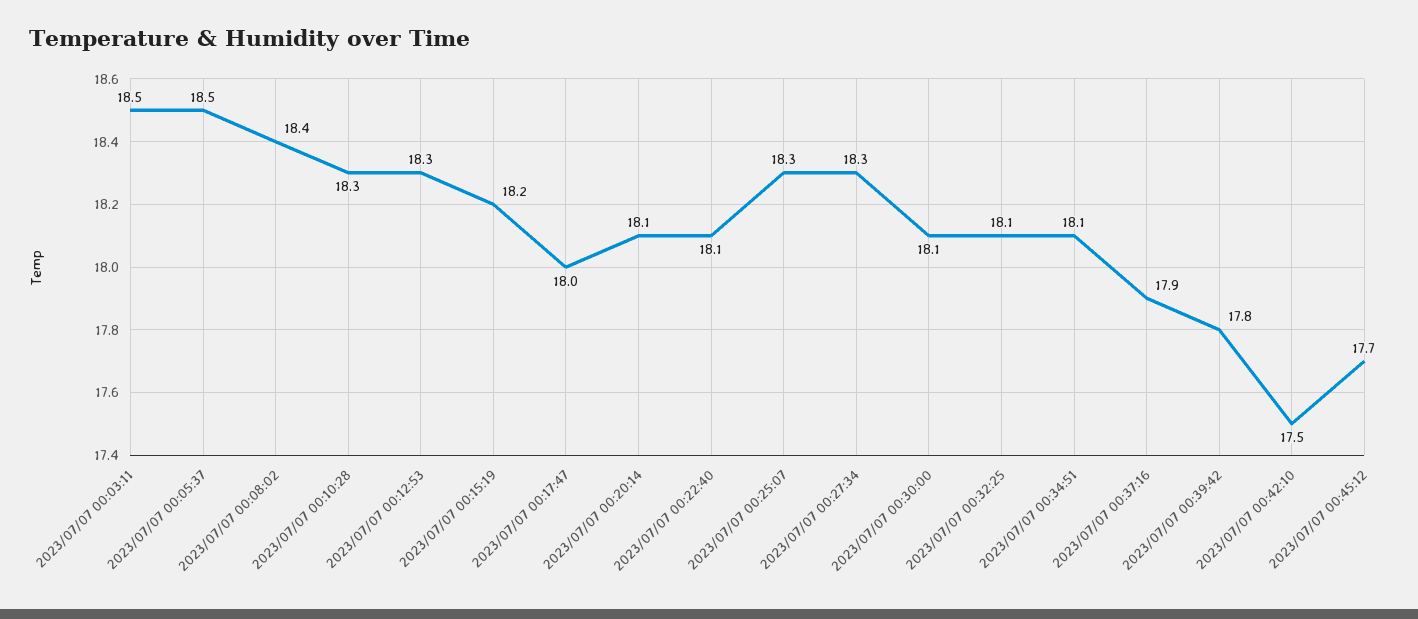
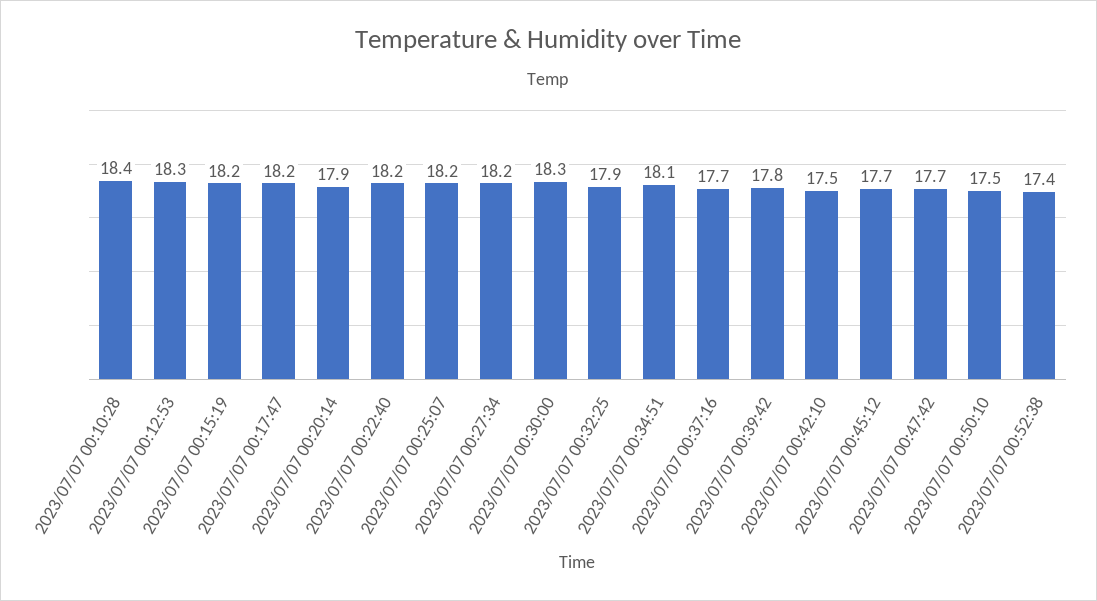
2023/07/07 00:03:11: 18.5 -> none
2023/07/07 00:05:37: 18.5 -> none
2023/07/07 00:08:02: 18.4 -> none
2023/07/07 00:10:28: 18.3 -> 18.4
2023/07/07 00:17:47: 18 -> 18.2
2023/07/07 00:20:14: 18.1 -> 17.9
2023/07/07 00:22:40: 18.1 -> 18.2
2023/07/07 00:25:07: 18.3 -> 18.2
2023/07/07 00:27:34: 18.3 -> 18.2
2023/07/07 00:30:00: 18.1 -> 18.3
2023/07/07 00:32:25: 18.1 -> 17.9
2023/07/07 00:37:16: 17.9 -> 17.7
2023/07/07 00:47:42: none -> 17.7
2023/07/07 00:50:10: none -> 17.5
2023/07/07 00:52:38: none -> 17.4

